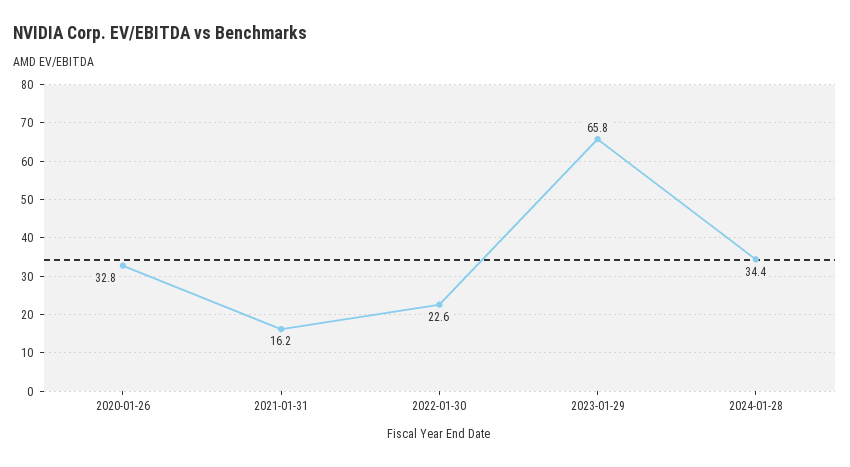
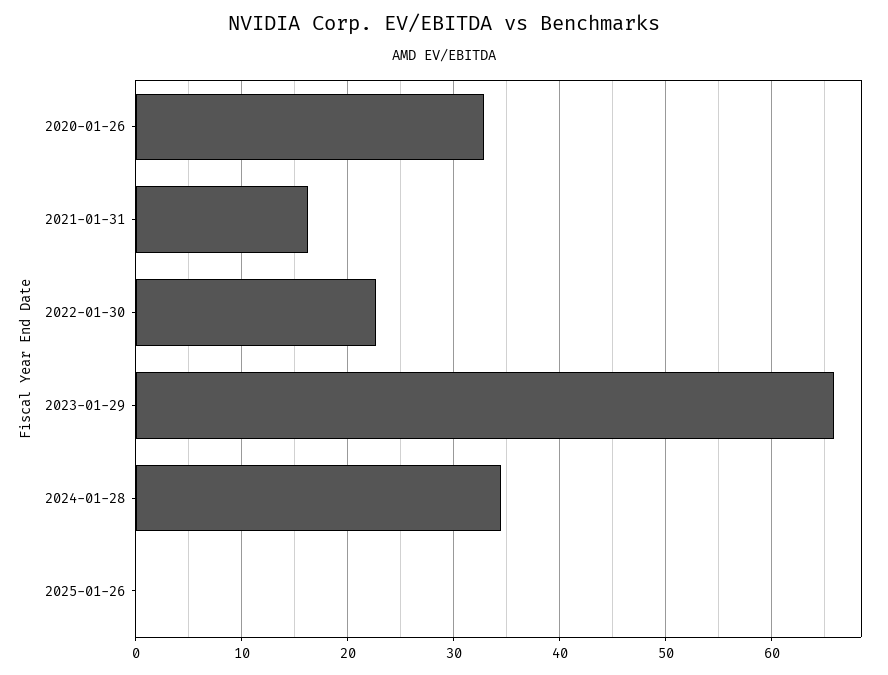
2025-01-26: none -> 0

